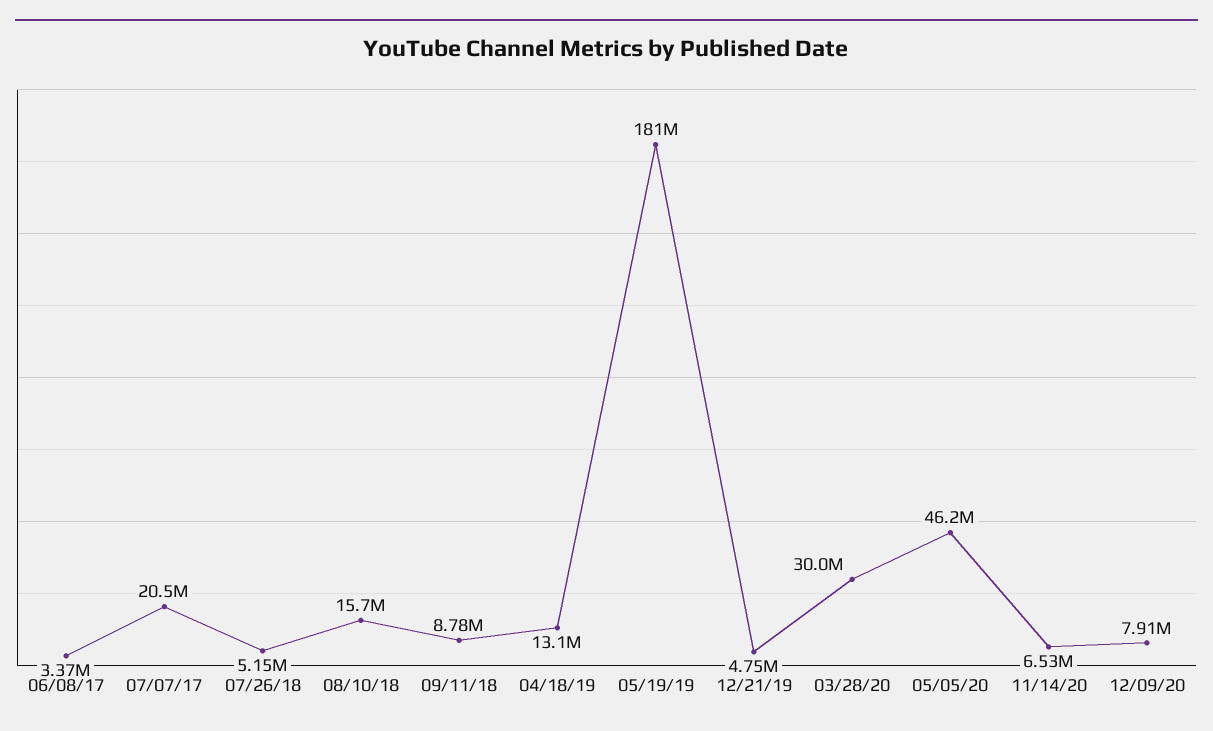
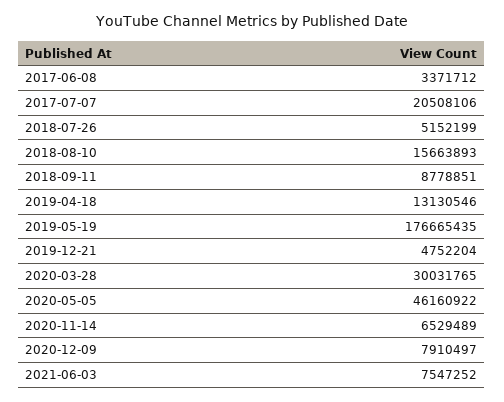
05/19/19: 181000000 -> 176665435
2021-06-03: none -> 7547252

